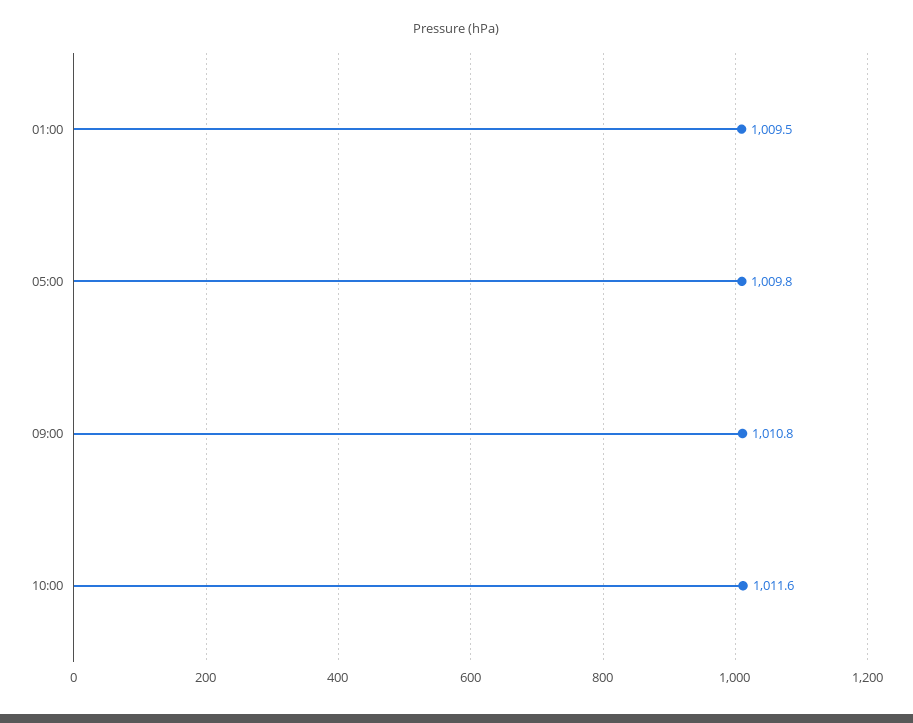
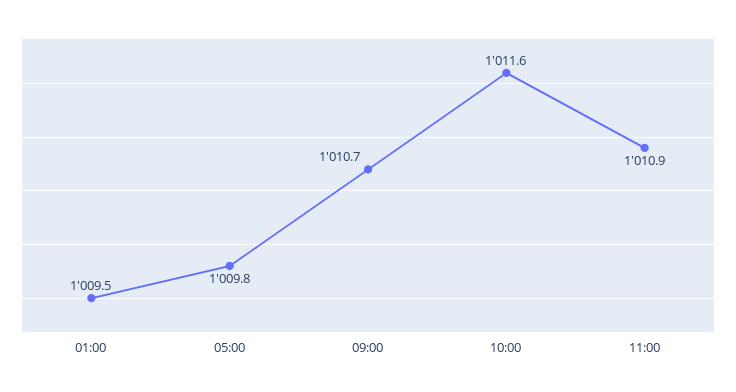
09:00: 1010.8 -> 1010.7
11:00: none -> 1010.9

